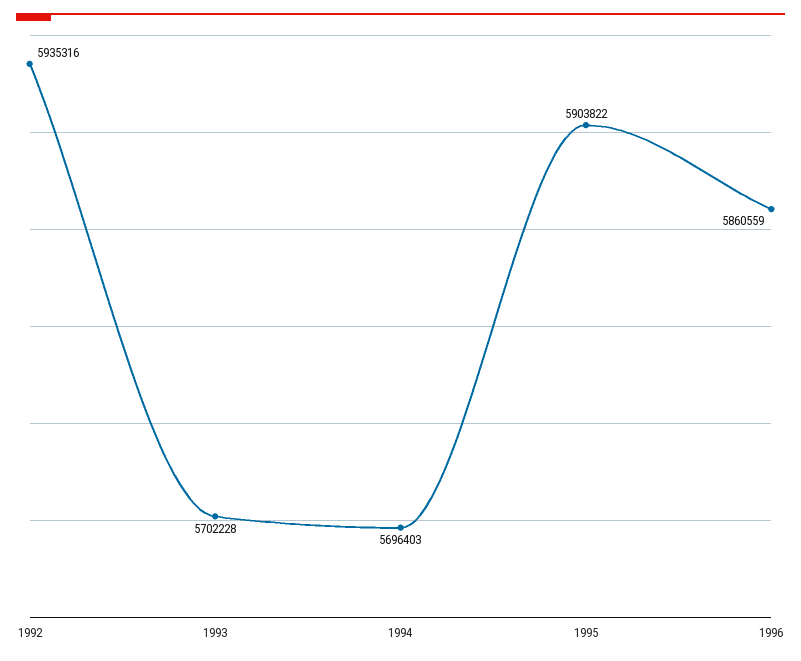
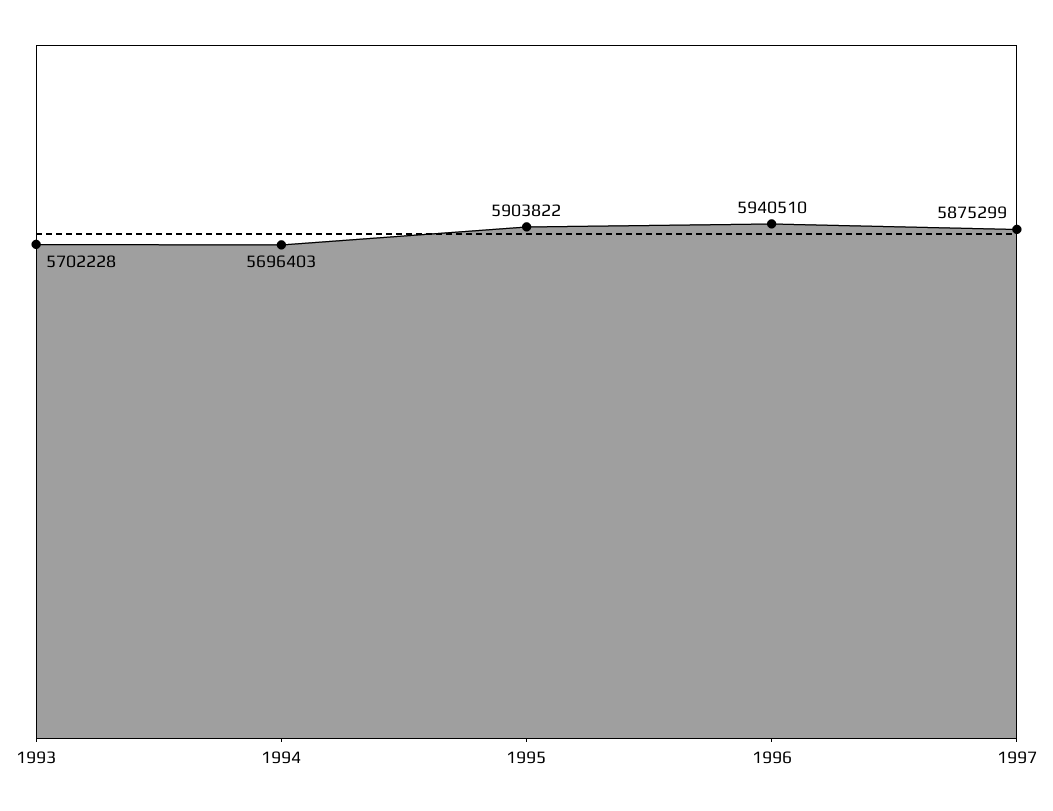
1992: 5935316 -> none
1996: 5860559 -> 5940510
1997: none -> 5875299

